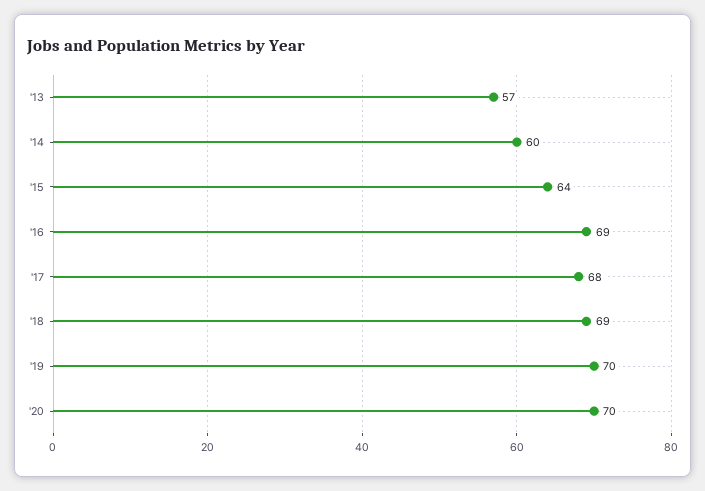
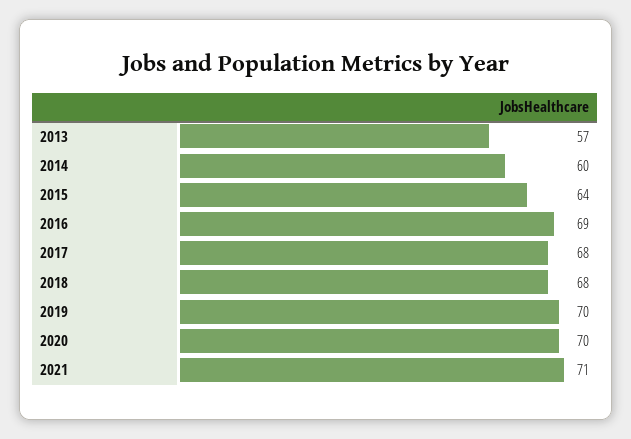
'18: 69 -> 68
2021: none -> 71

